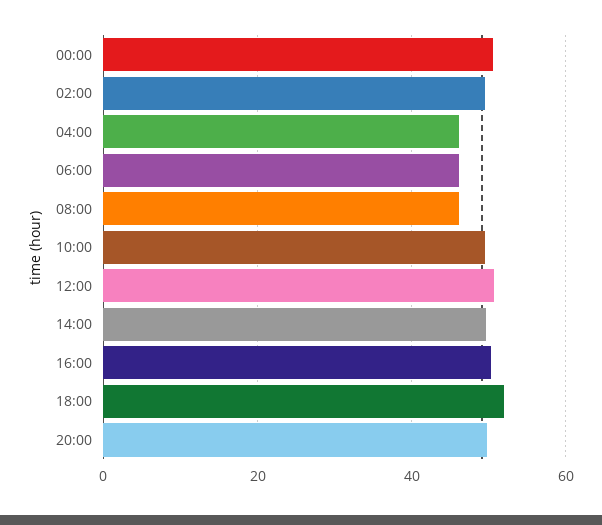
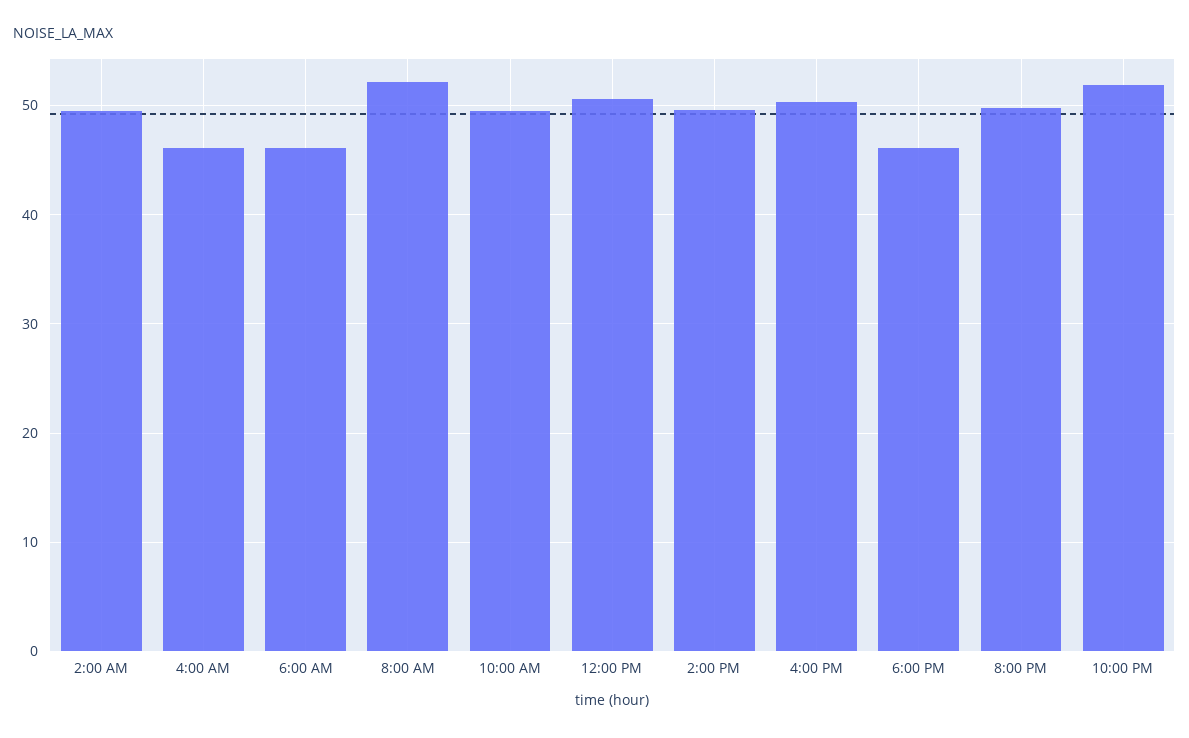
00:00: 50 -> none
08:00: 46 -> 52
18:00: 52 -> 46
10:00 PM: none -> 52

